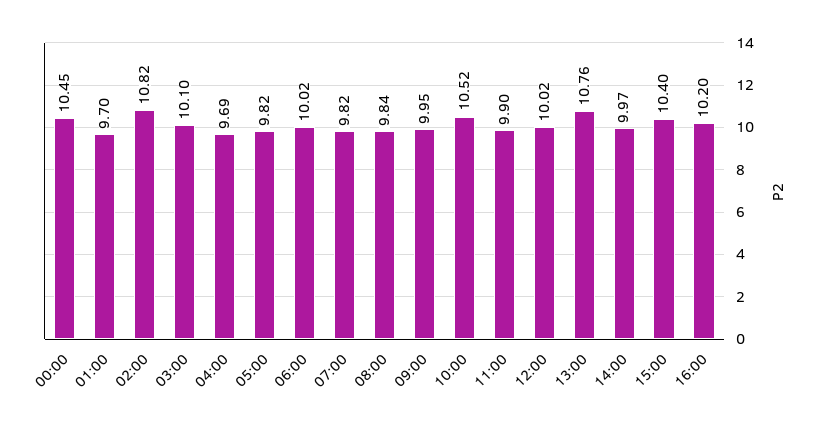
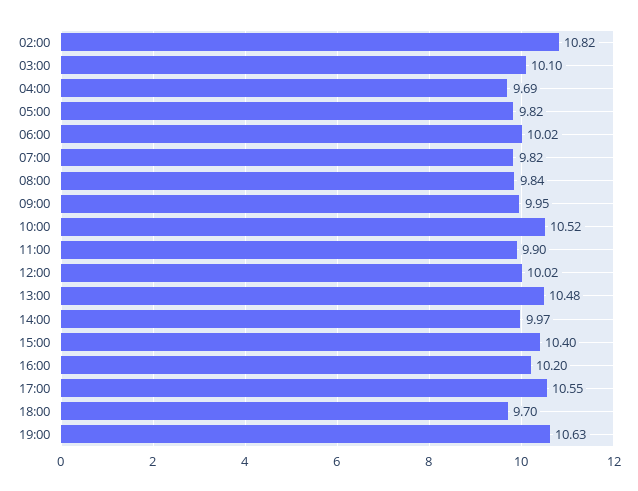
00:00: 10.45 -> none
01:00: 9.7 -> none
13:00: 10.76 -> 10.48
17:00: none -> 10.55
18:00: none -> 9.7
19:00: none -> 10.63

